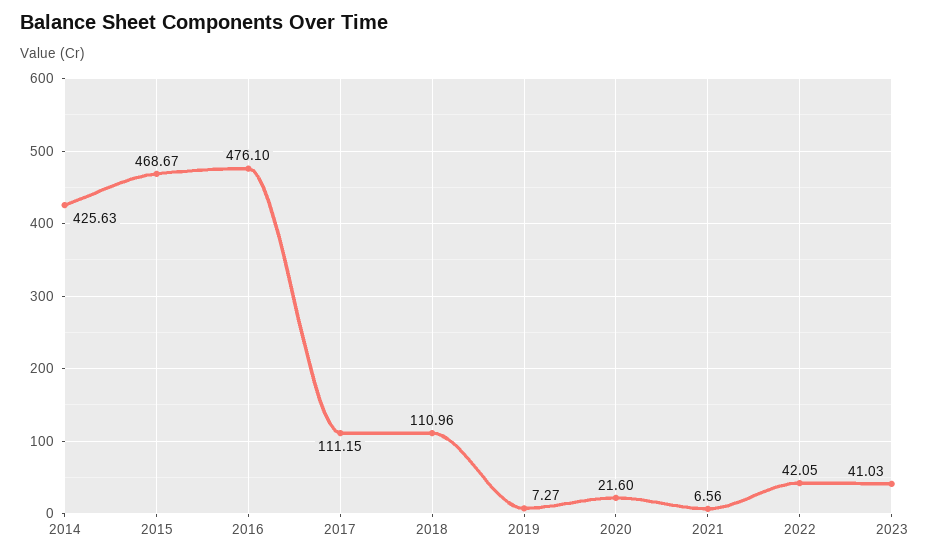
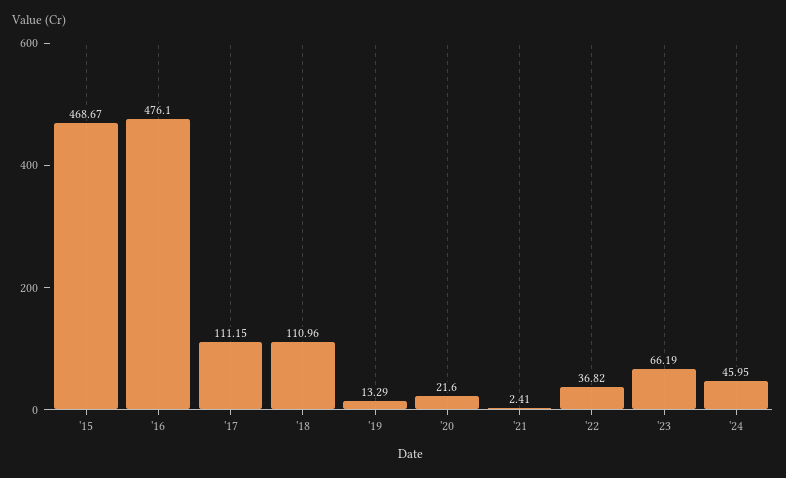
2014: 425.63 -> none
2019: 7.27 -> 13.29
2021: 6.56 -> 2.41
2022: 42.05 -> 36.82
2023: 41.03 -> 66.19
'24: none -> 45.95

